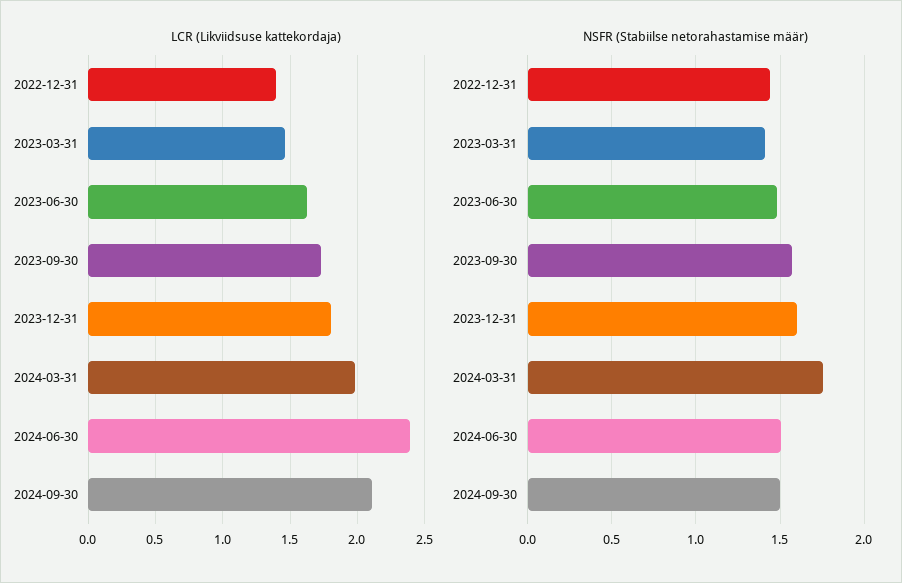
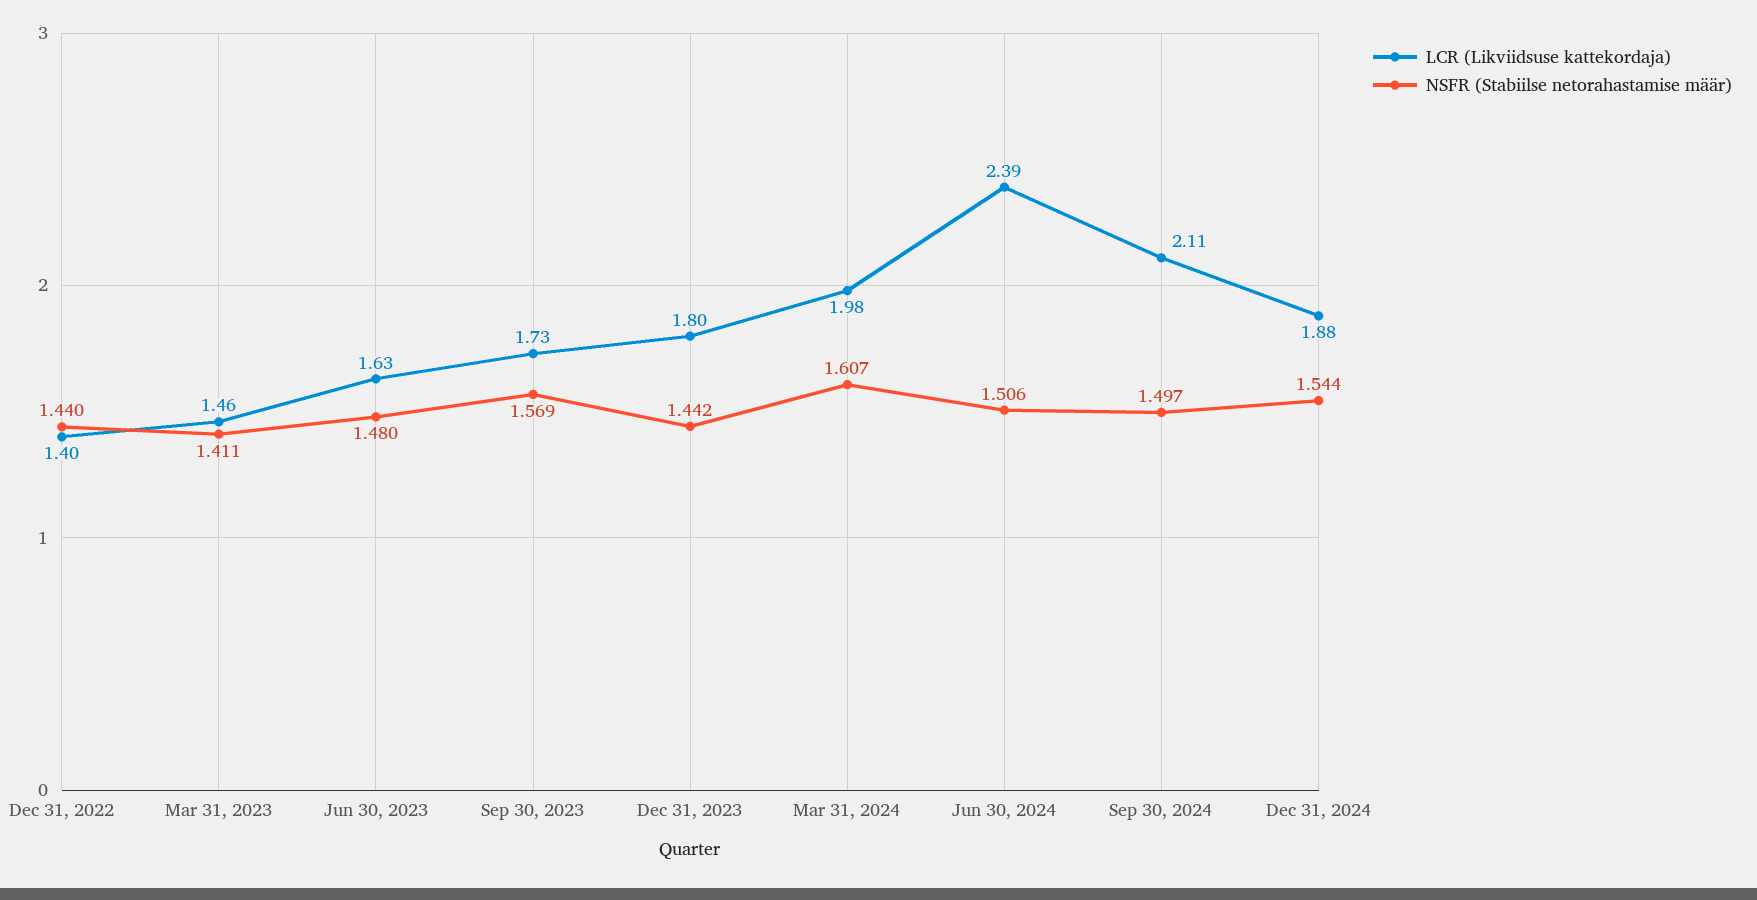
NSFR (Stabiilse netorahastamise määr), 2023-12-31: 1.6 -> 1.442
NSFR (Stabiilse netorahastamise määr), 2024-03-31: 1.75 -> 1.607
LCR (Likviidsuse kattekordaja), Dec 31, 2024: none -> 1.88
NSFR (Stabiilse netorahastamise määr), Dec 31, 2024: none -> 1.544

